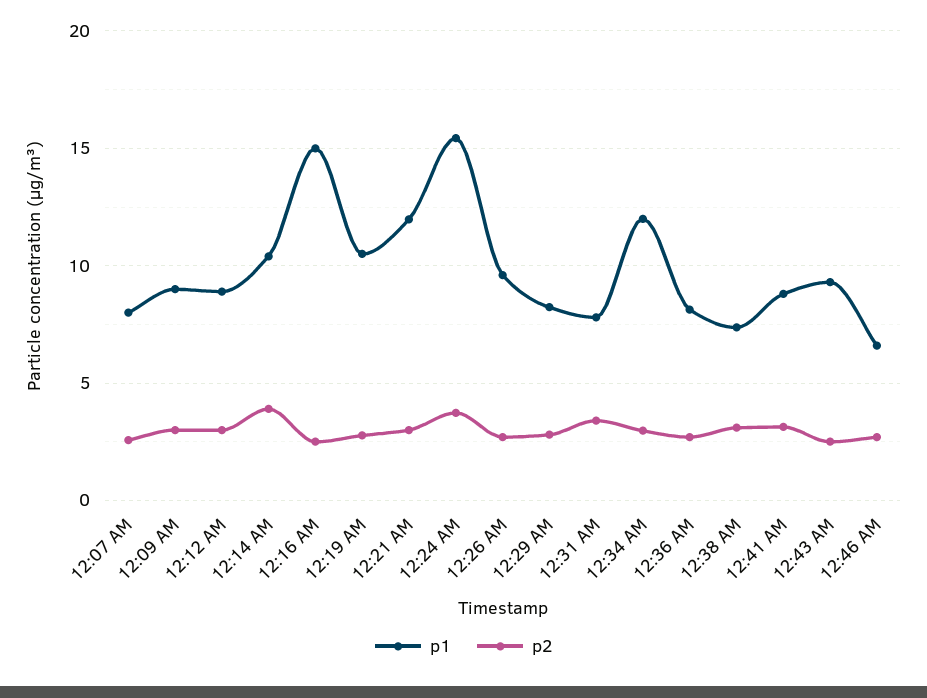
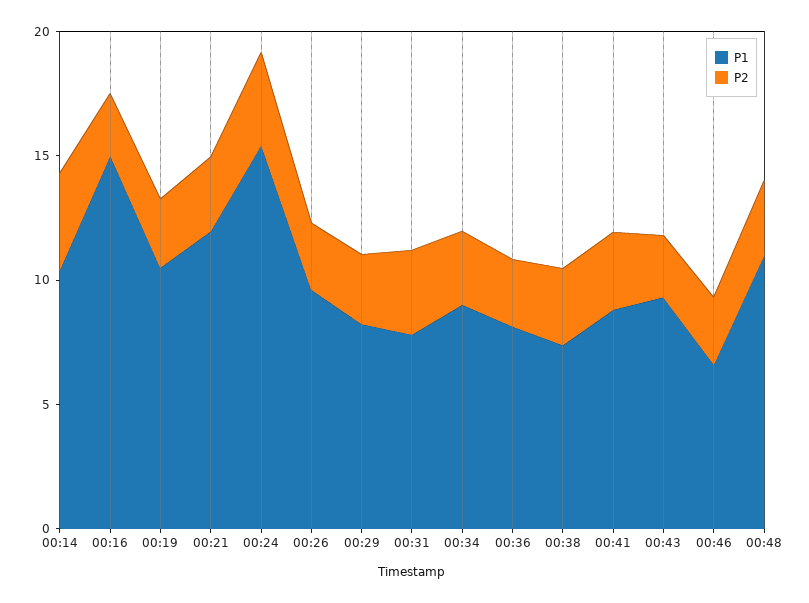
p1, 12:07 AM: 8 -> none
p2, 12:07 AM: 2.5 -> none
p1, 12:09 AM: 9 -> none
p2, 12:09 AM: 3 -> none
p1, 12:12 AM: 9 -> none
p2, 12:12 AM: 3 -> none
p1, 12:34 AM: 12 -> 9
p1, 00:48: none -> 11
p2, 00:48: none -> 3

